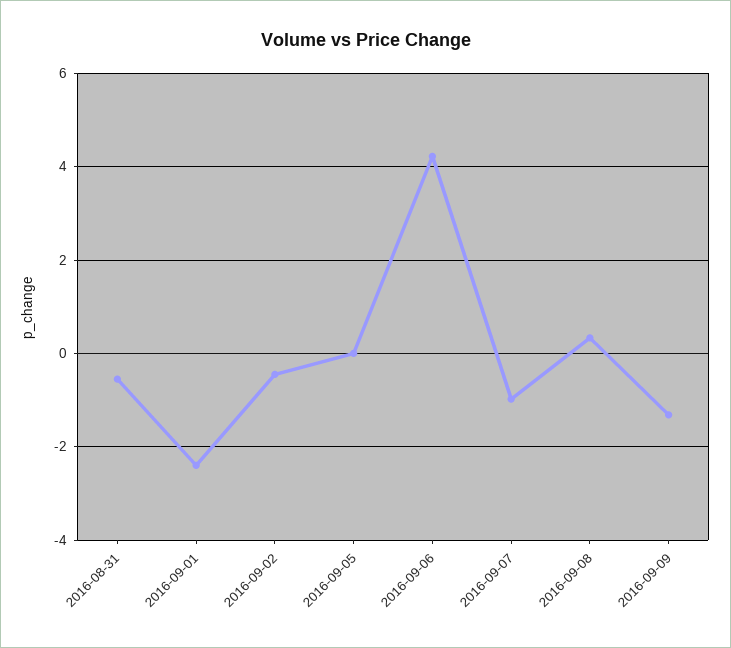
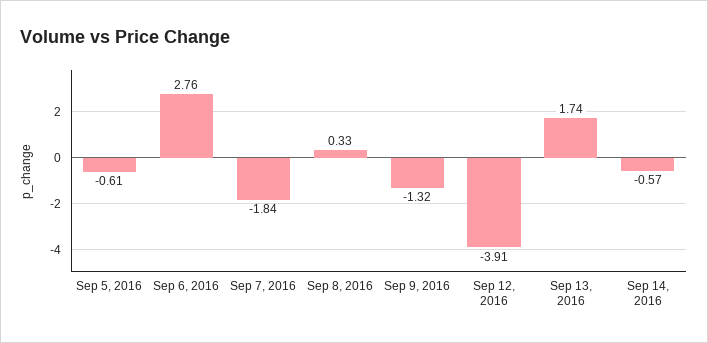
2016-08-31: -0.6 -> none
2016-09-01: -2.4 -> none
2016-09-02: -0.4 -> none
2016-09-05: 0 -> -0.61
2016-09-06: 4.2 -> 2.76
2016-09-07: -1 -> -1.84
Sep 12, 2016: none -> -3.91
Sep 13, 2016: none -> 1.74
Sep 14, 2016: none -> -0.57

